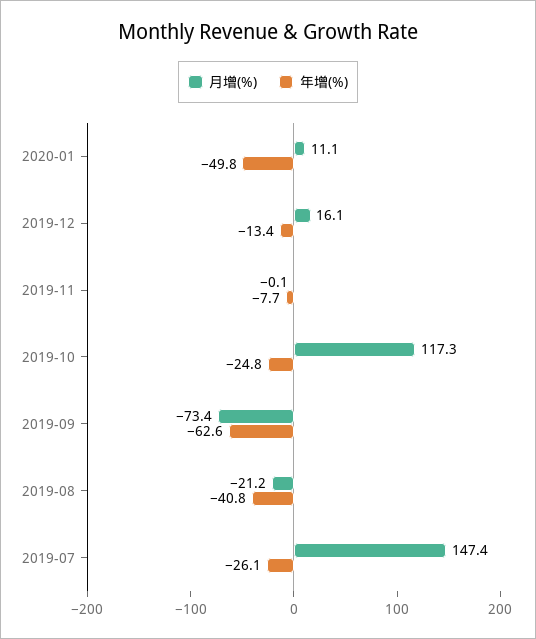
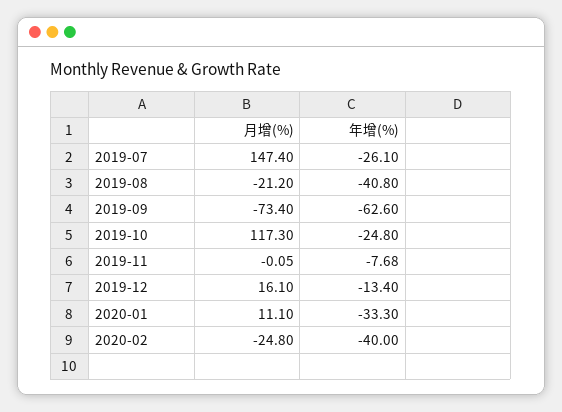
年增(%), 2020-01: -49.8 -> -33.3
月增(%), 2020-02: none -> -24.8
年增(%), 2020-02: none -> -40

